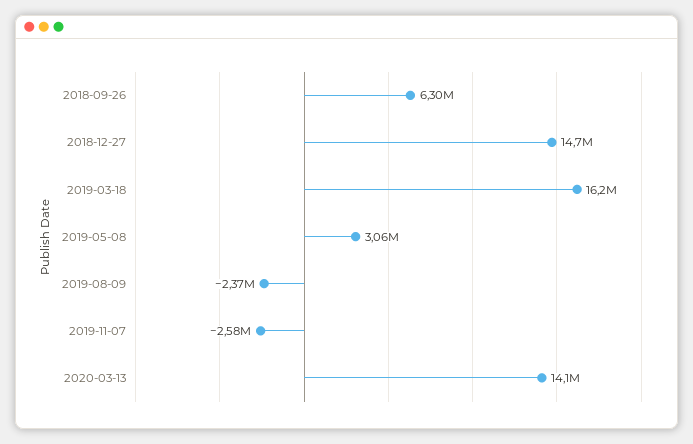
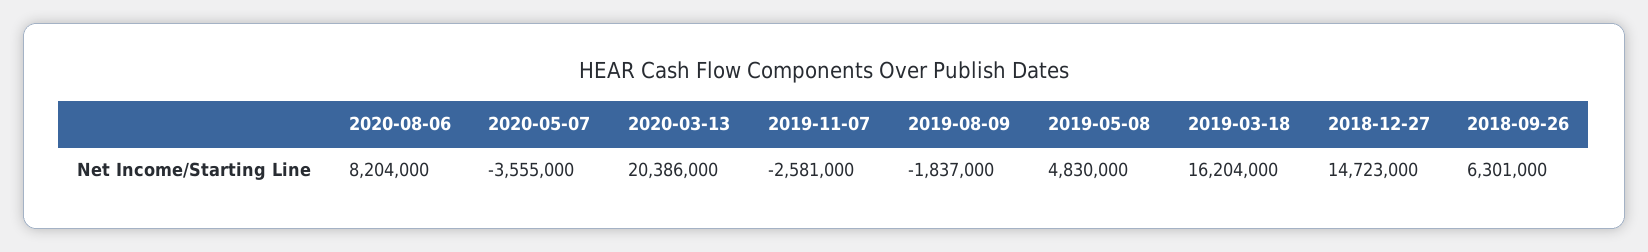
2019-05-08: 3060000 -> 4830000
2019-08-09: -2370000 -> -1837000
2020-03-13: 14100000 -> 20386000
2020-08-06: none -> 8204000
2020-05-07: none -> -3555000

